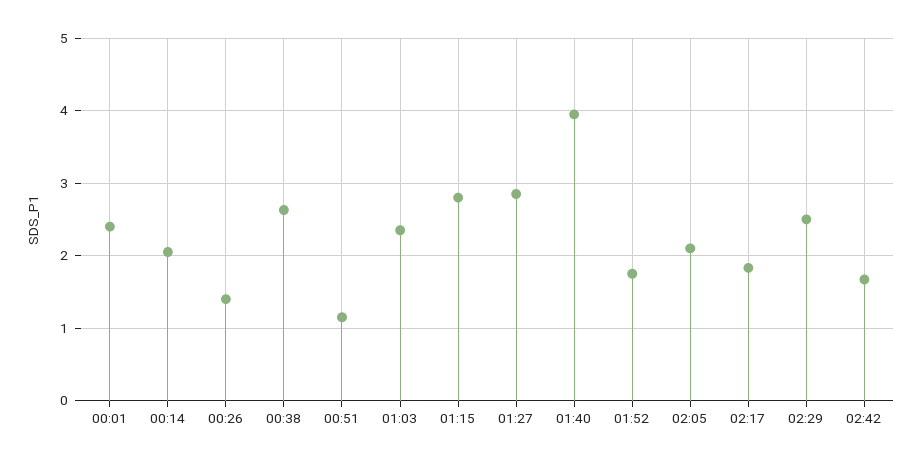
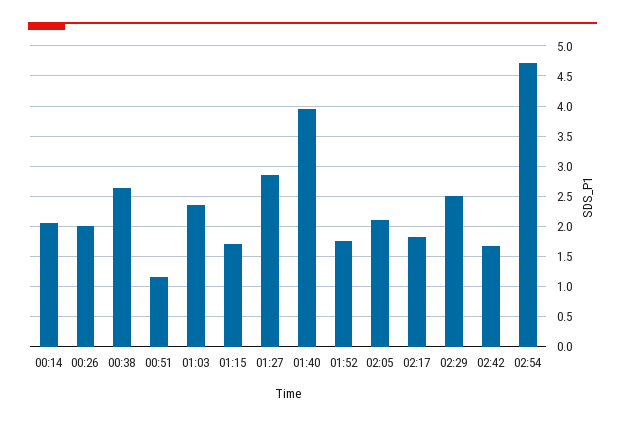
00:01: 2.4 -> none
00:26: 1.4 -> 2
01:15: 2.8 -> 1.7
02:54: none -> 4.7

